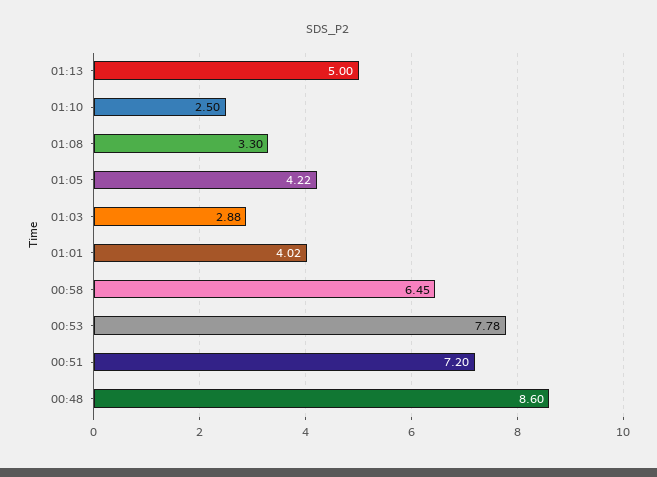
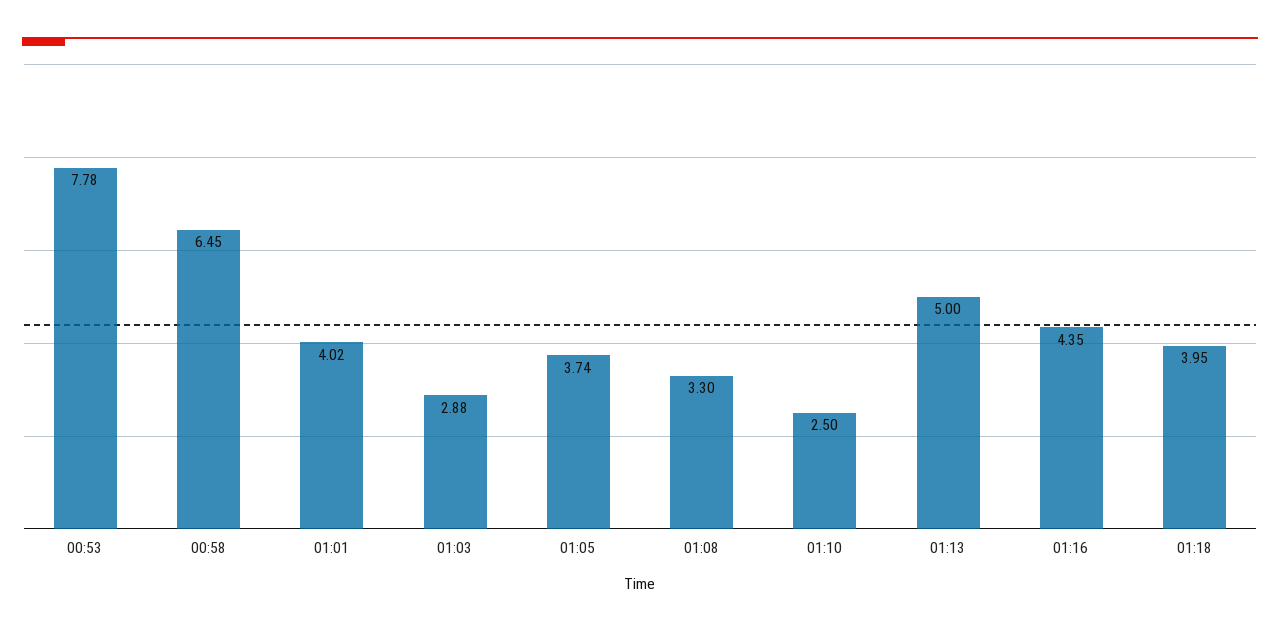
01:05: 4.22 -> 3.74
00:51: 7.2 -> none
00:48: 8.6 -> none
01:16: none -> 4.35
01:18: none -> 3.95

